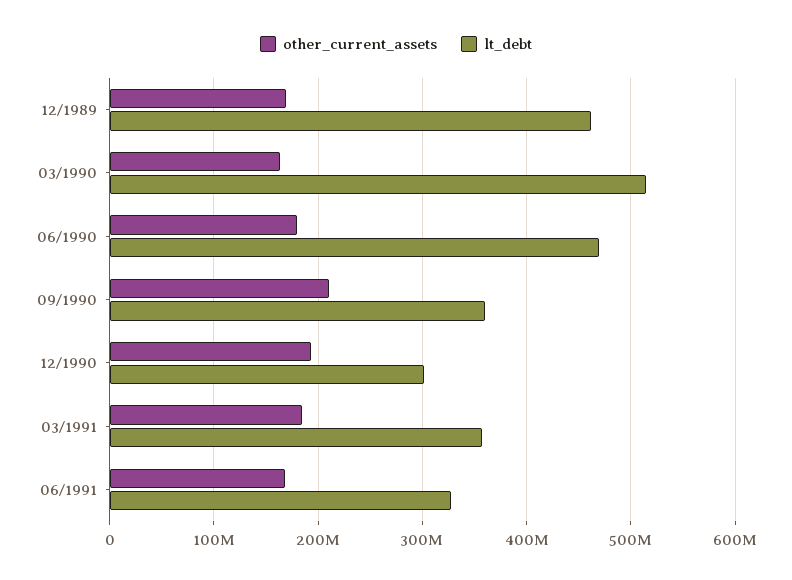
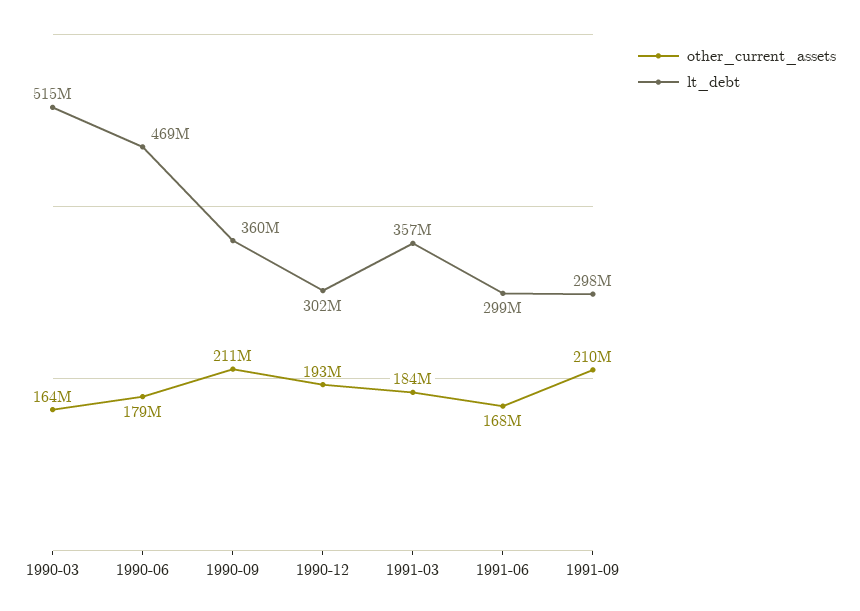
other_current_assets, 12/1989: 170000000 -> none
lt_debt, 12/1989: 460000000 -> none
lt_debt, 06/1991: 330000000 -> 299000000
other_current_assets, 1991-09: none -> 210000000
lt_debt, 1991-09: none -> 298000000

